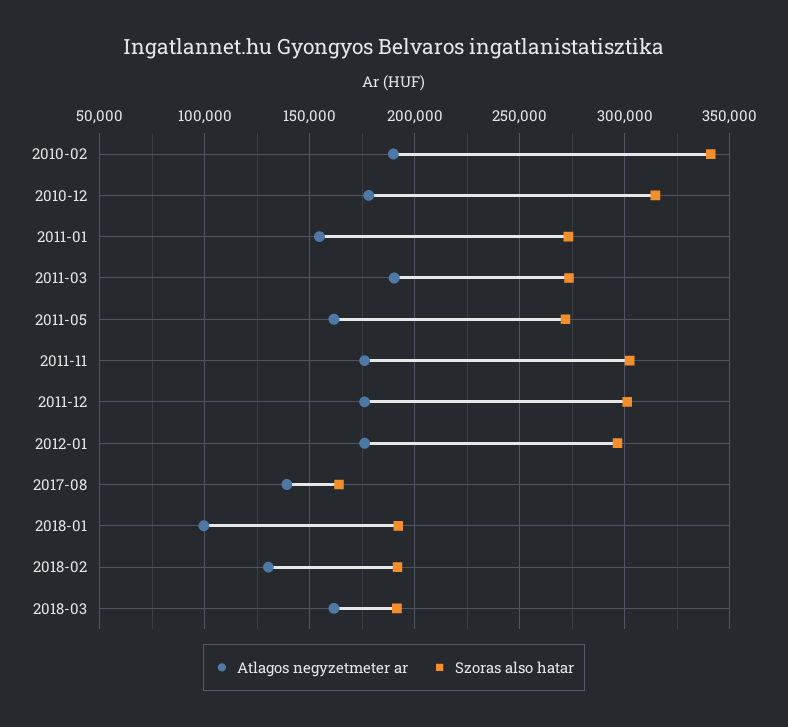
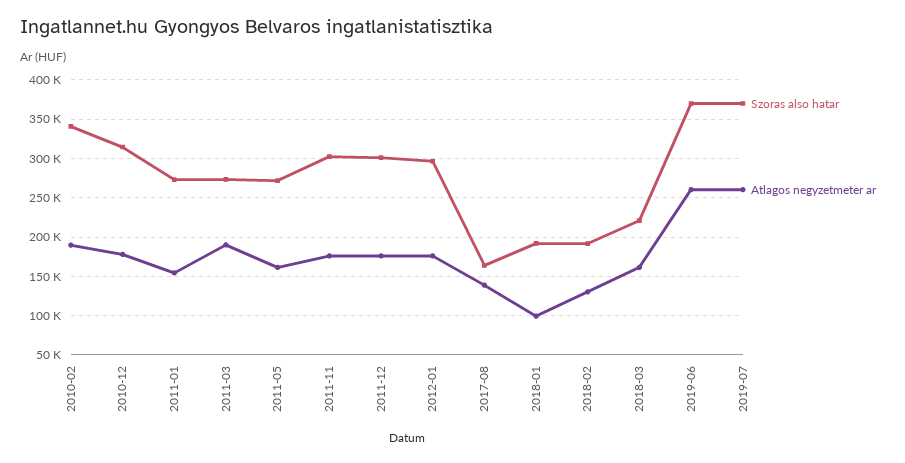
Szoras also hatar, 2018-03: 190000 -> 220000
Szoras also hatar, 2019-06: none -> 370000
Atlagos negyzetmeter ar, 2019-06: none -> 260000
Szoras also hatar, 2019-07: none -> 370000
Atlagos negyzetmeter ar, 2019-07: none -> 260000

